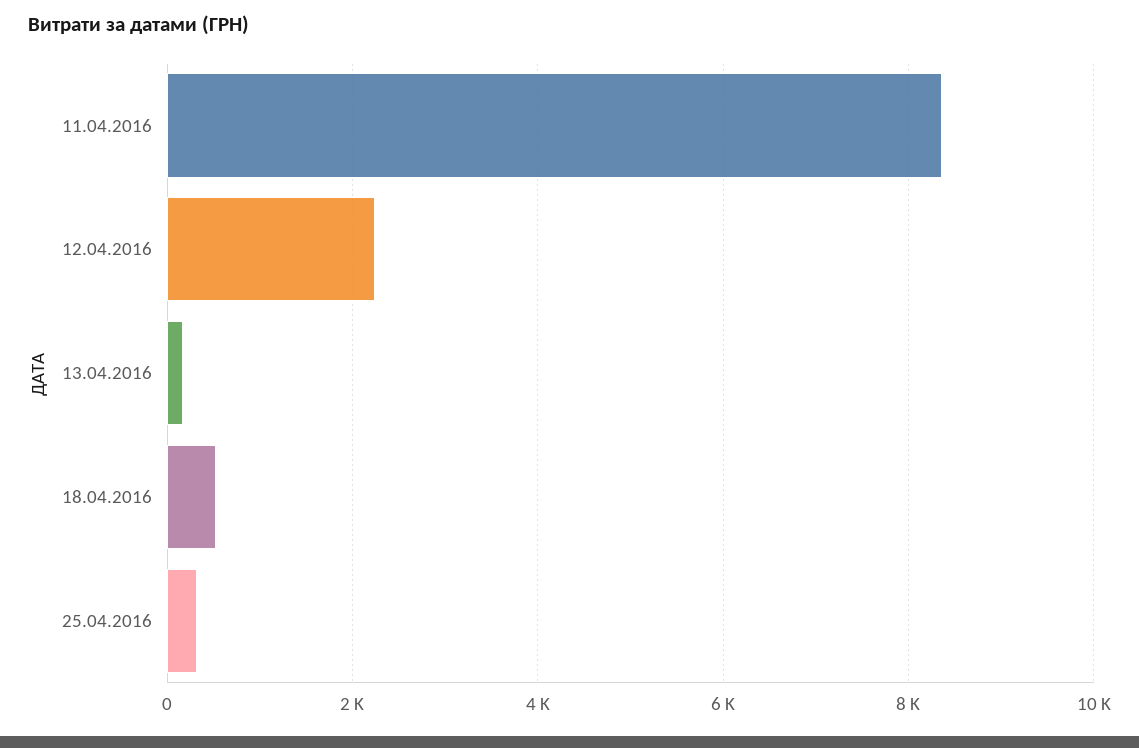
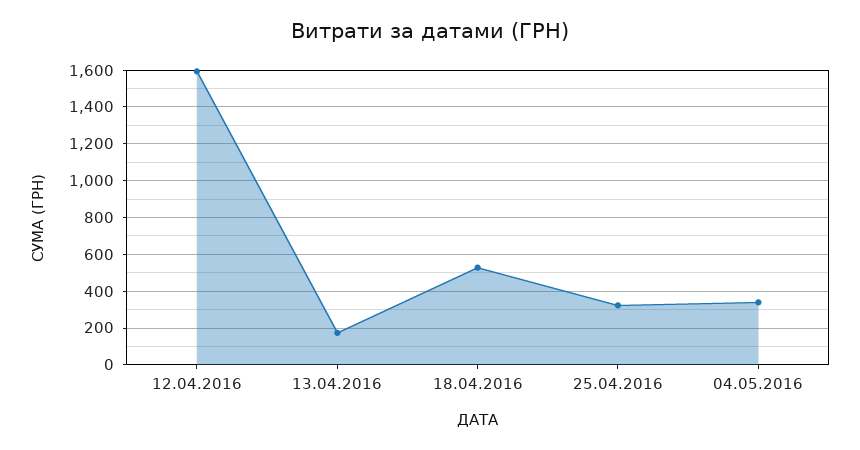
11.04.2016: 8400 -> none
12.04.2016: 2200 -> 1600
04.05.2016: none -> 350

